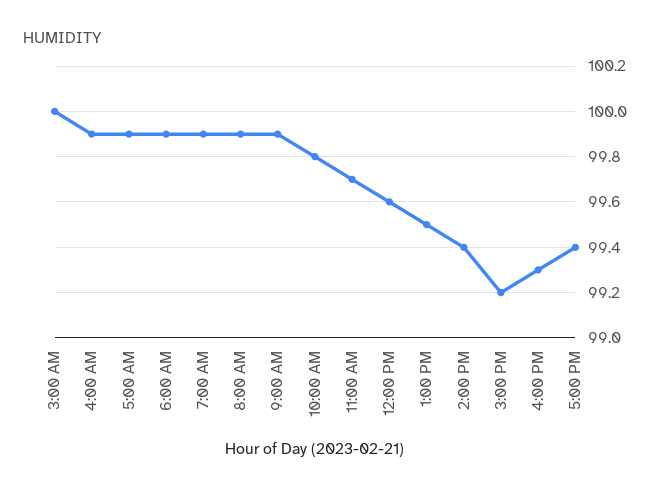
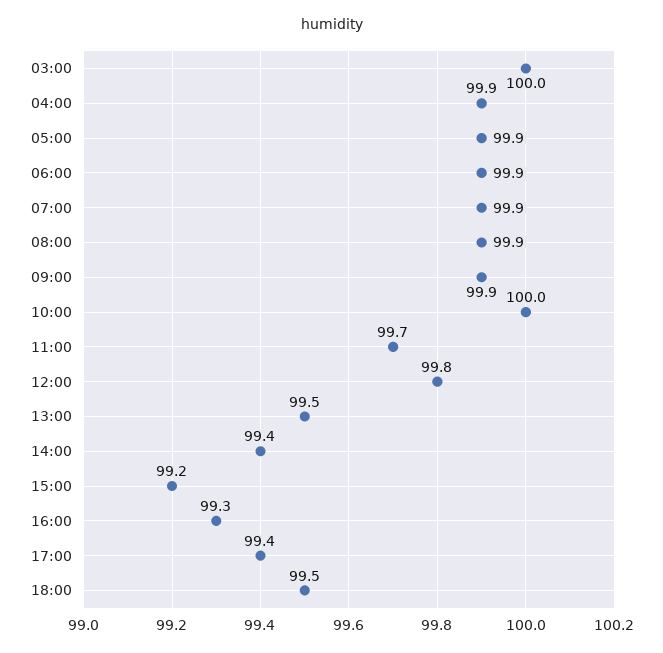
10:00 AM: 99.8 -> 100
12:00 PM: 99.6 -> 99.8
18:00: none -> 99.5

